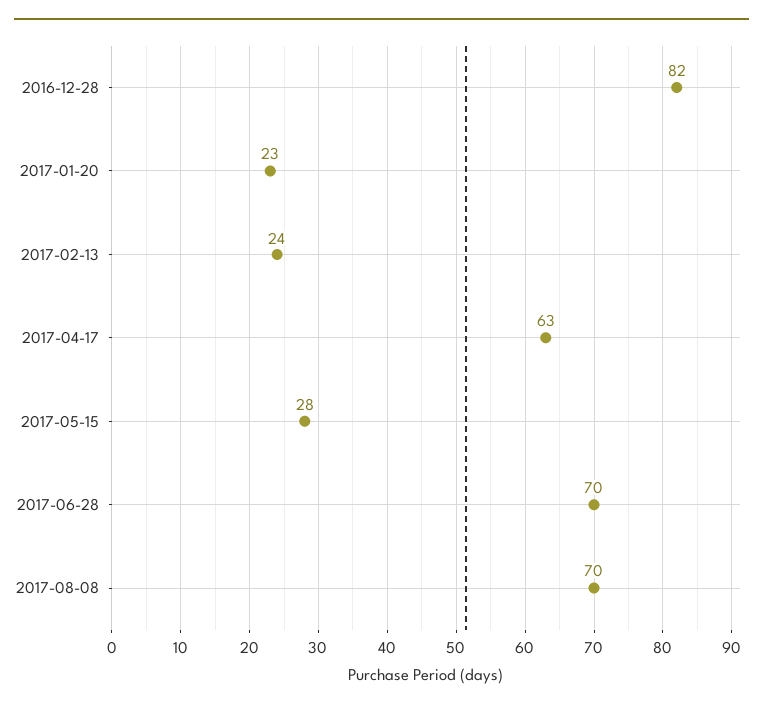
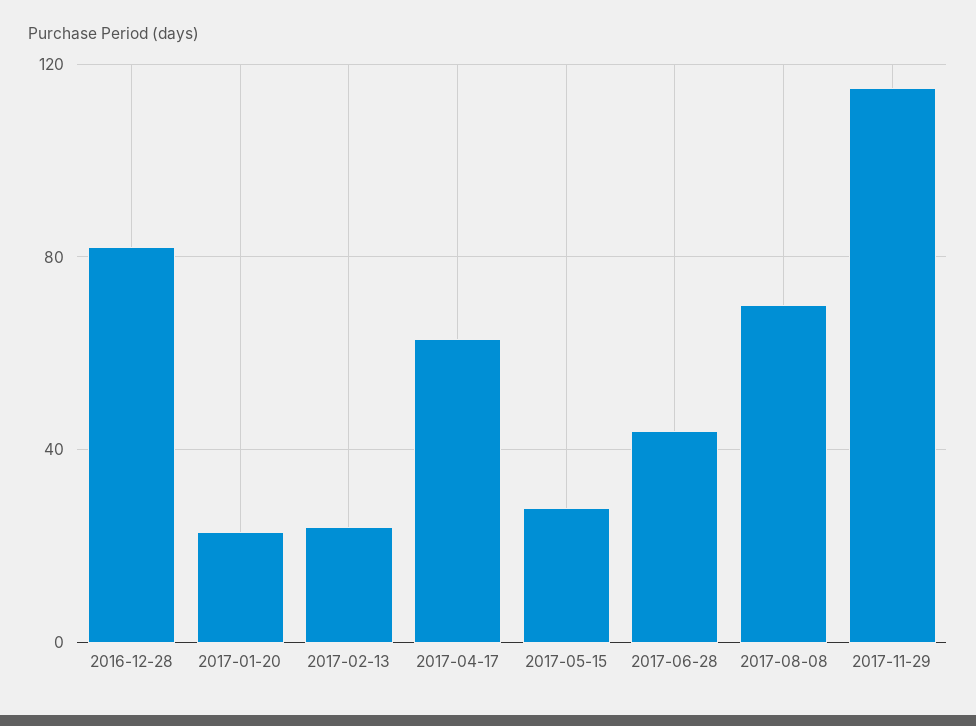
2017-06-28: 70 -> 45
2017-11-29: none -> 115

